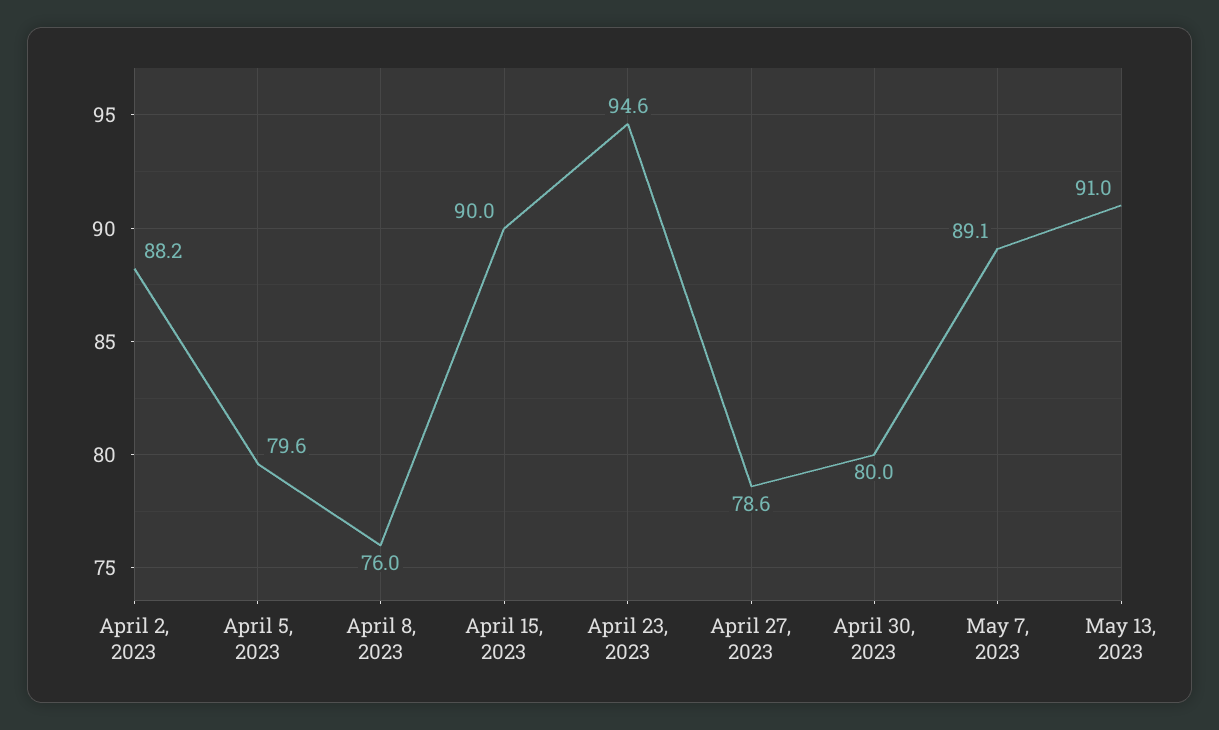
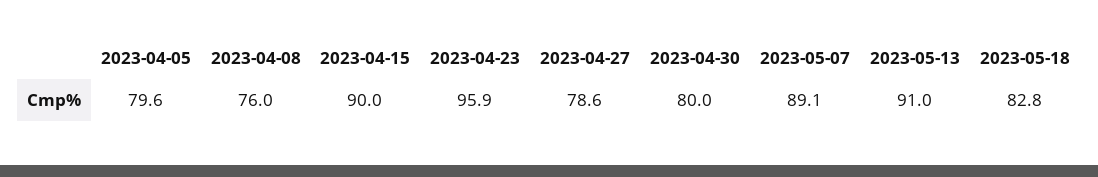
April 2, 2023: 88.2 -> none
April 23, 2023: 94.6 -> 95.9
2023-05-18: none -> 82.8

